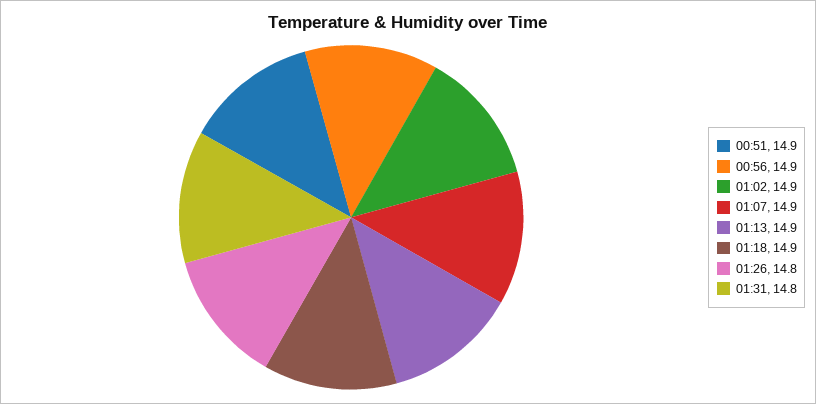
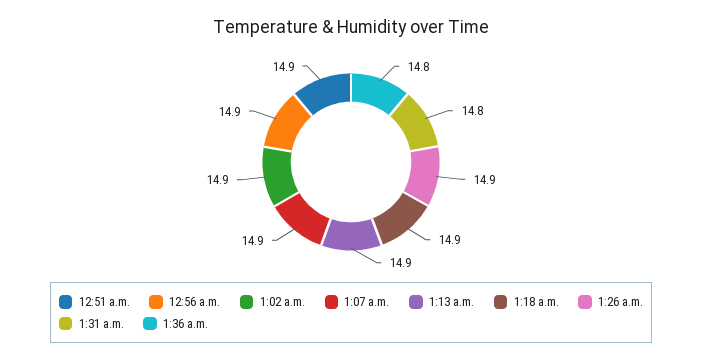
01:26: 14.8 -> 14.9
1:36 a.m.: none -> 14.8

